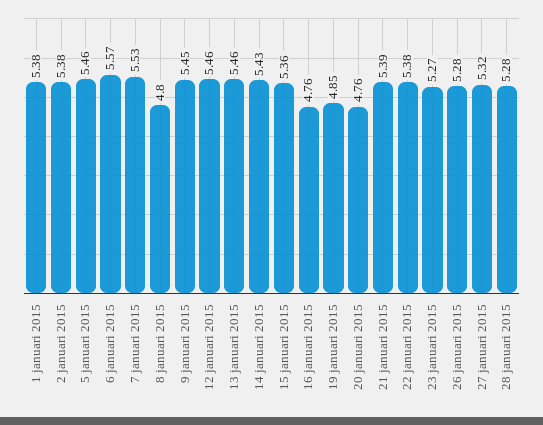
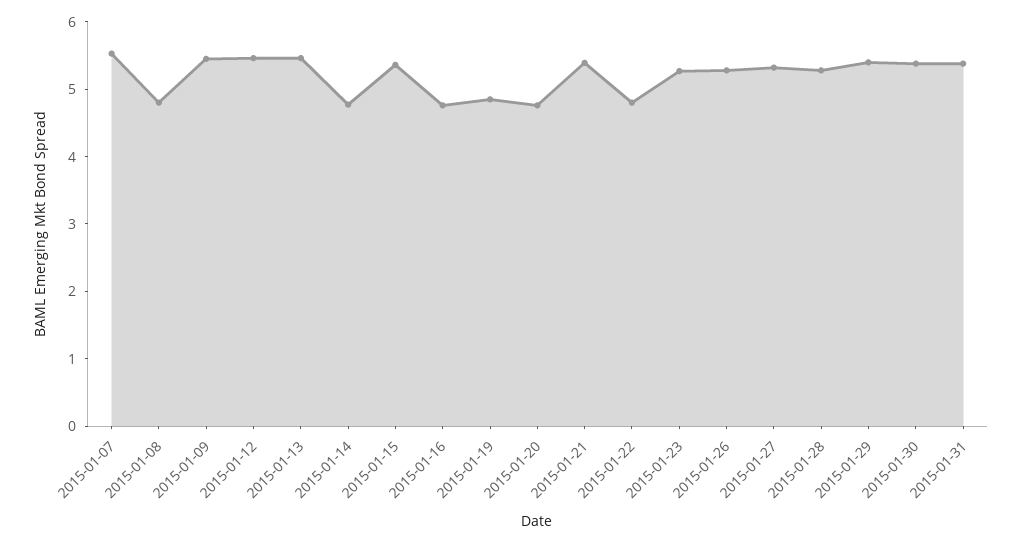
1 januari 2015: 5.38 -> none
2 januari 2015: 5.38 -> none
5 januari 2015: 5.46 -> none
6 januari 2015: 5.57 -> none
14 januari 2015: 5.43 -> 4.8
22 januari 2015: 5.38 -> 4.8
2015-01-29: none -> 5.4
2015-01-30: none -> 5.4
2015-01-31: none -> 5.4

